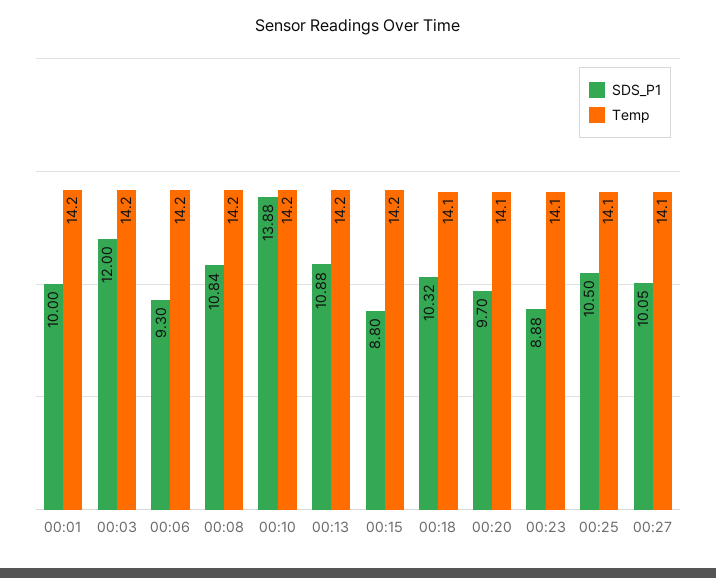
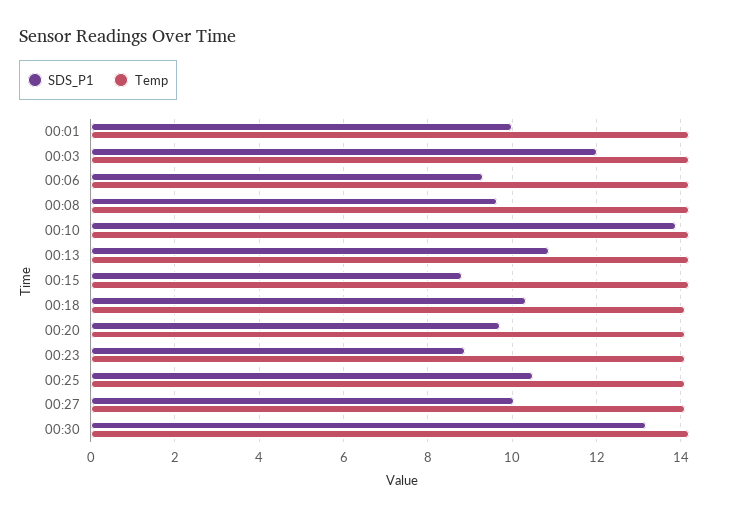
SDS_P1, 00:08: 10.84 -> 9.6
SDS_P1, 00:30: none -> 13.2
Temp, 00:30: none -> 14.2

